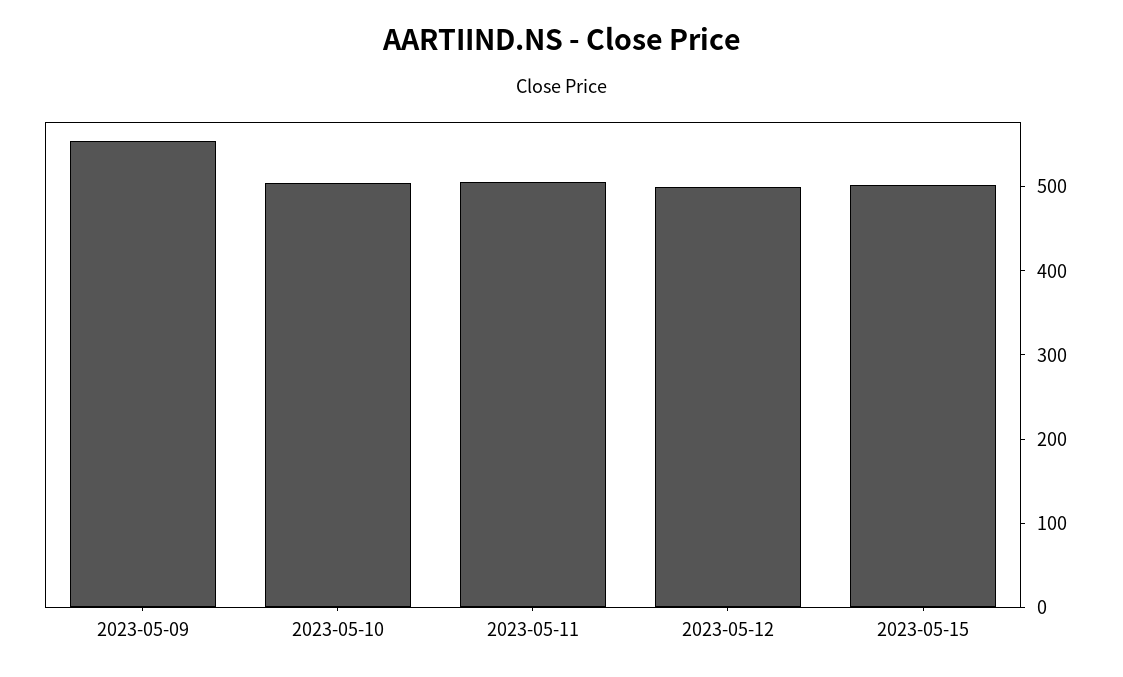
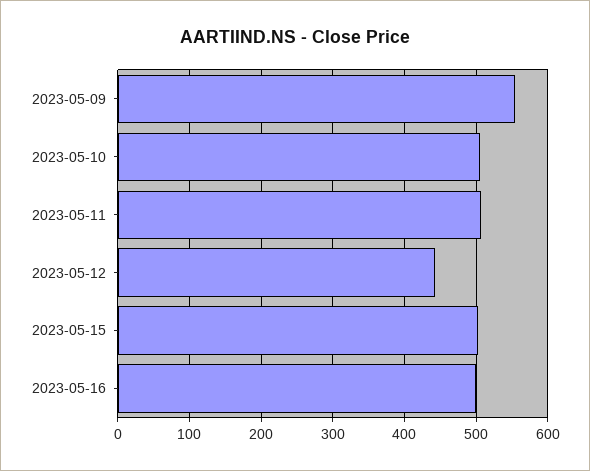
2023-05-12: 500 -> 440
2023-05-16: none -> 500

